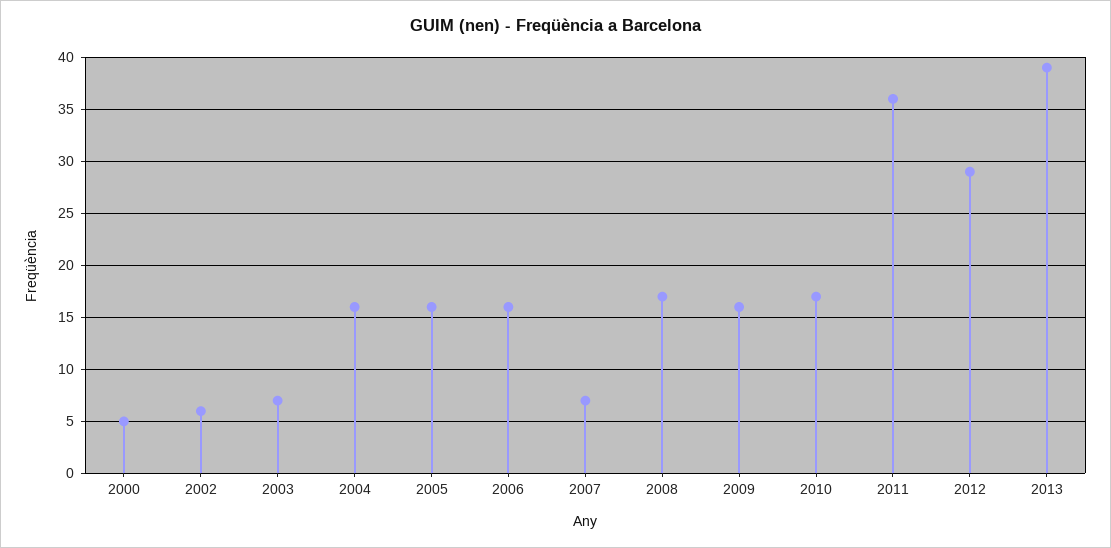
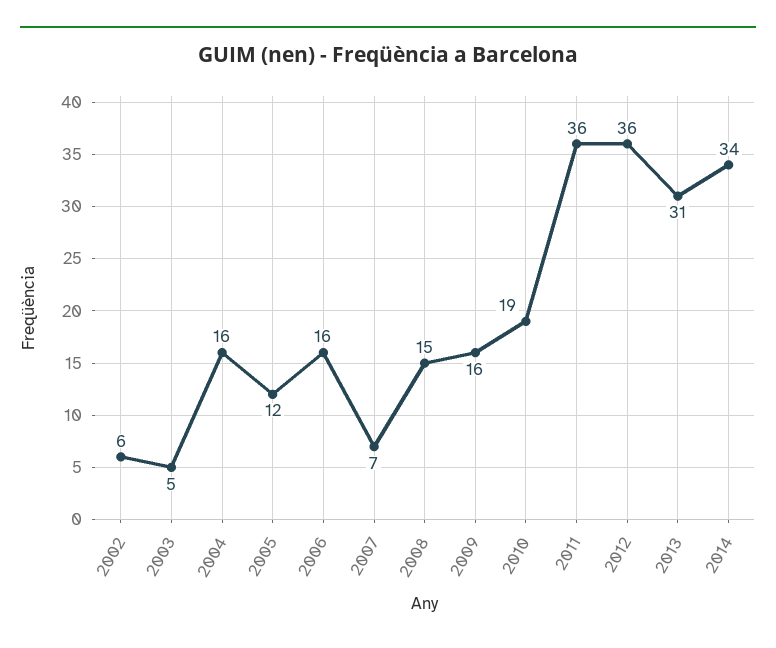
2000: 5 -> none
2003: 7 -> 5
2005: 16 -> 12
2008: 17 -> 15
2010: 17 -> 19
2012: 29 -> 36
2013: 39 -> 31
2014: none -> 34

